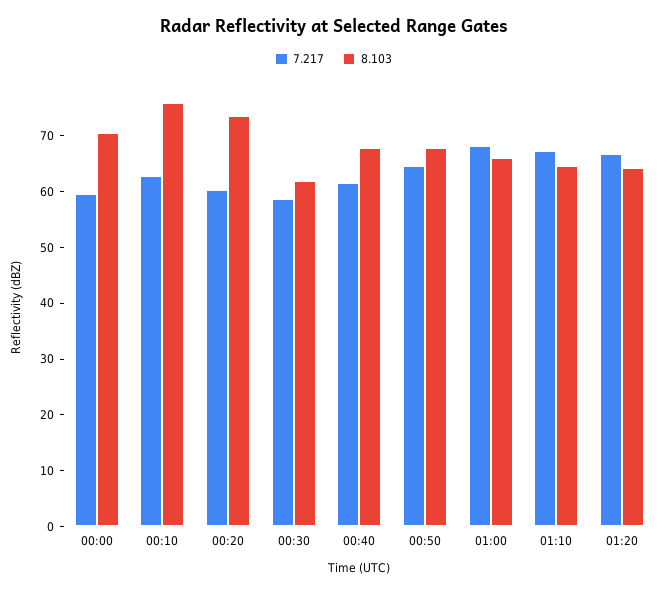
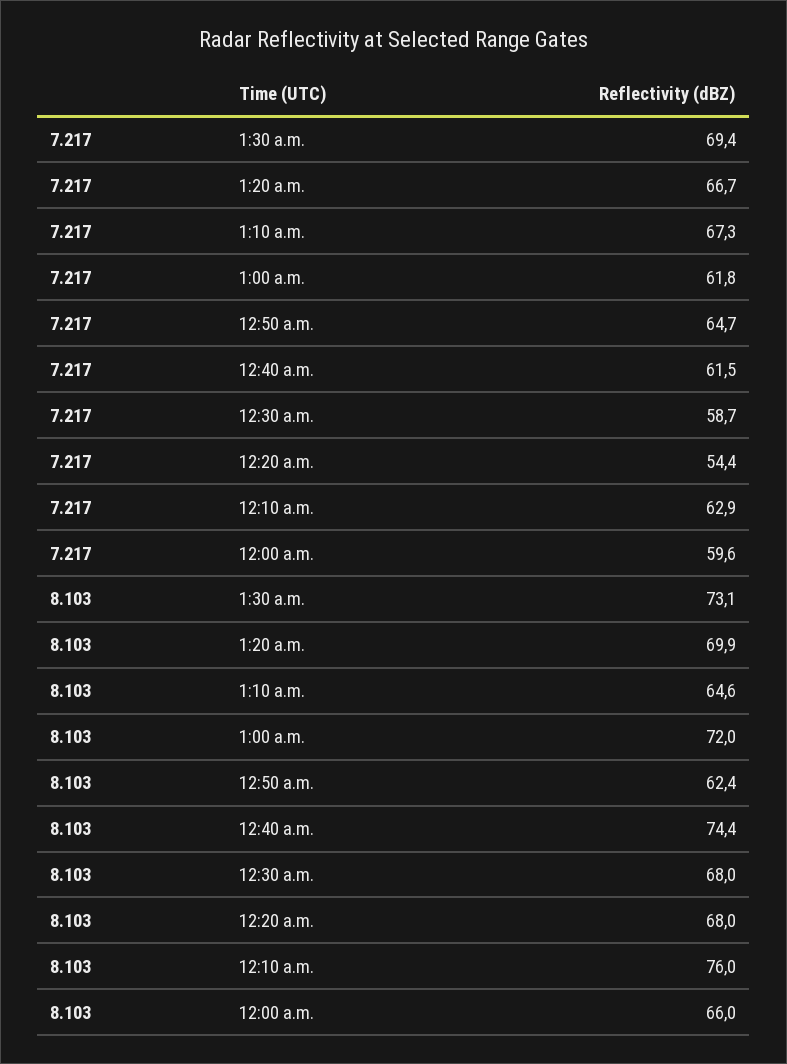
8.103, 00:00: 70 -> 66
7.217, 00:20: 60 -> 54.4
8.103, 00:20: 74 -> 68
8.103, 00:30: 62 -> 68
8.103, 00:40: 68 -> 74.4
8.103, 00:50: 68 -> 62.4
7.217, 01:00: 68 -> 61.8
8.103, 01:00: 66 -> 72
8.103, 01:20: 64 -> 69.9
7.217, 1:30 a.m.: none -> 69.4
8.103, 1:30 a.m.: none -> 73.1

